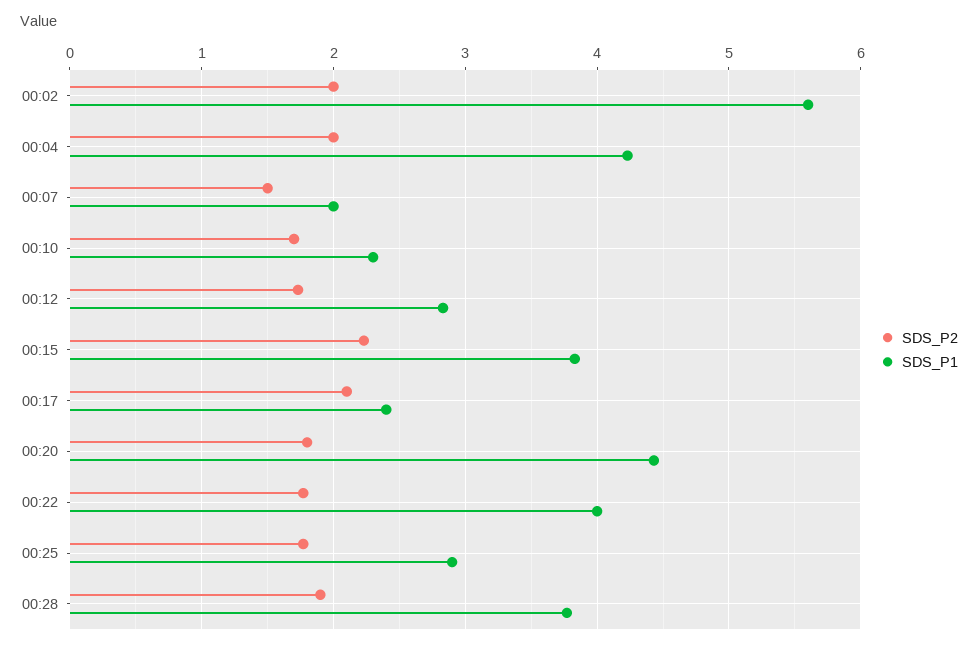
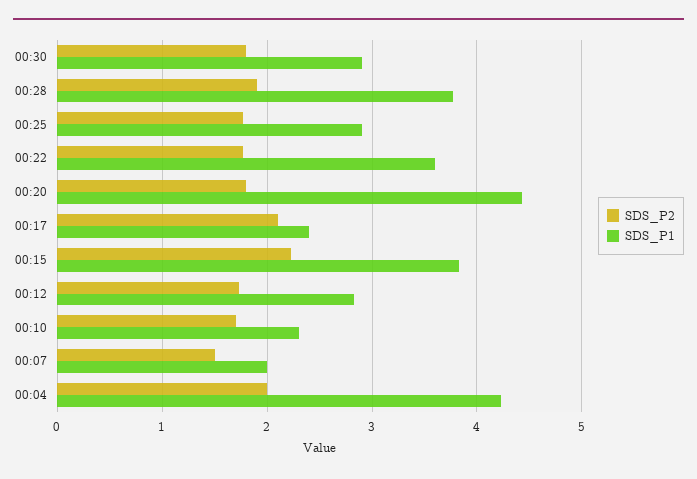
SDS_P2, 00:02: 2 -> none
SDS_P1, 00:02: 5.6 -> none
SDS_P1, 00:22: 4 -> 3.6
SDS_P2, 00:30: none -> 1.8
SDS_P1, 00:30: none -> 2.9

